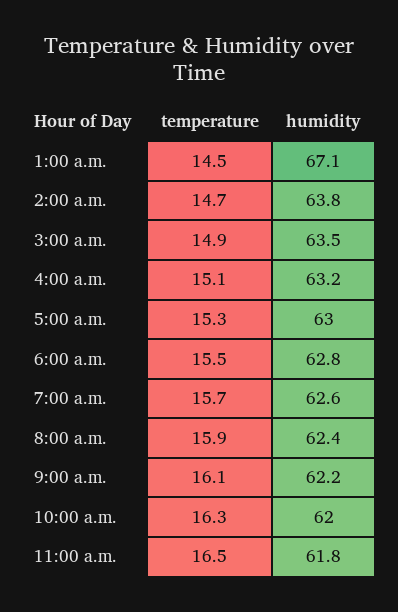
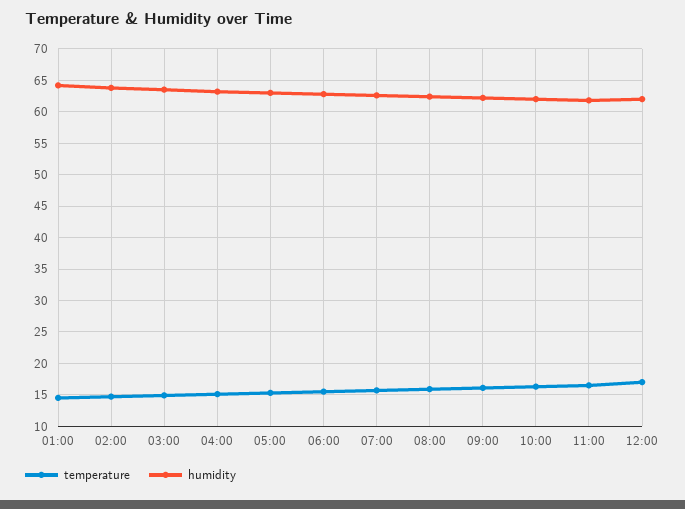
humidity, 1:00 a.m.: 67.1 -> 64
temperature, 12:00: none -> 17
humidity, 12:00: none -> 62

